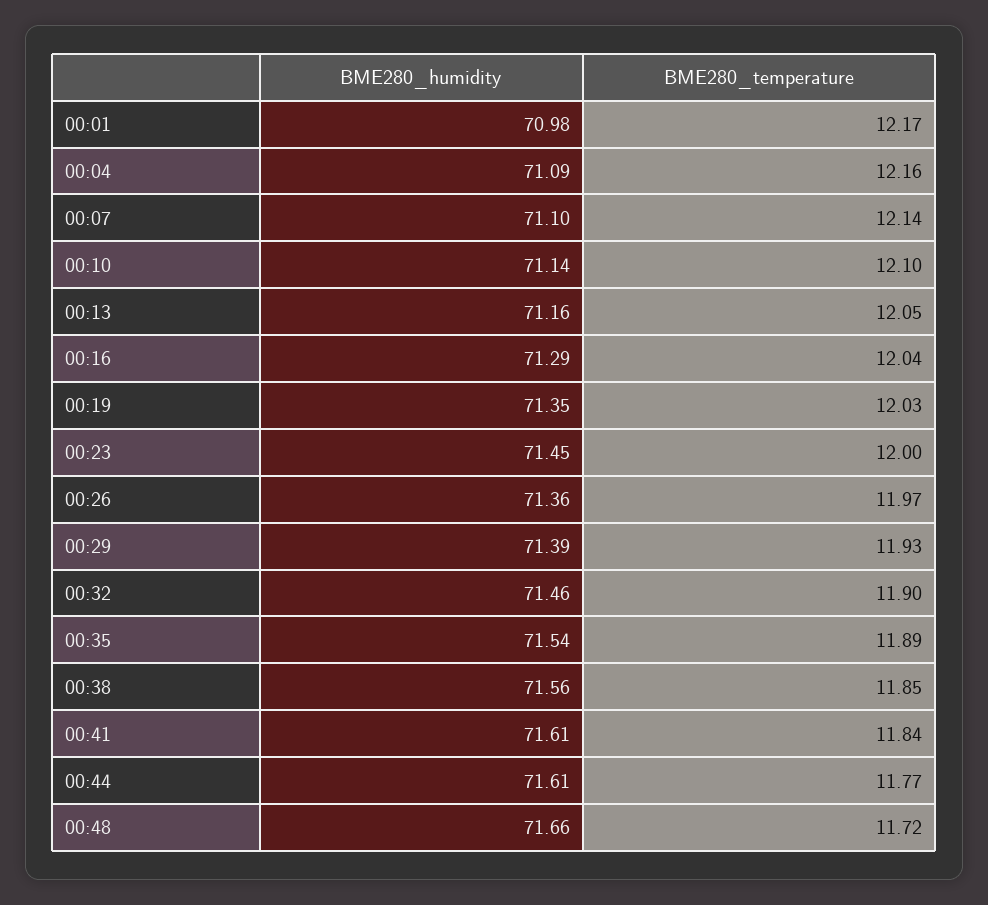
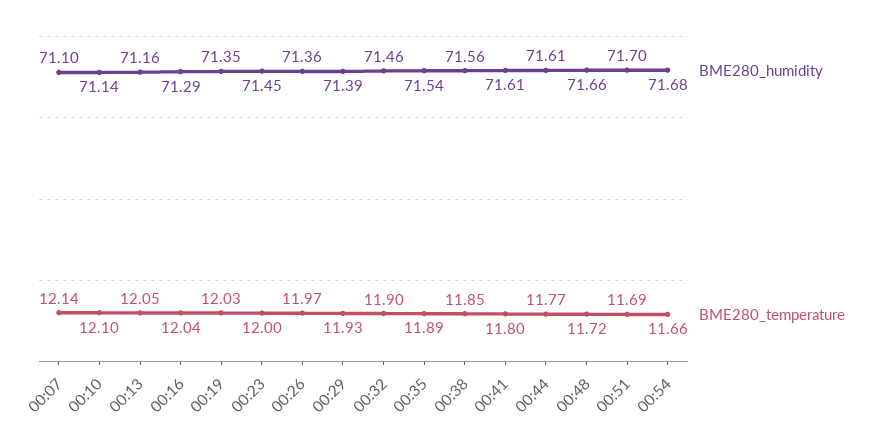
BME280_humidity, 00:01: 70.98 -> none
BME280_temperature, 00:01: 12.17 -> none
BME280_humidity, 00:04: 71.09 -> none
BME280_temperature, 00:04: 12.16 -> none
BME280_temperature, 00:41: 11.84 -> 11.8
BME280_humidity, 00:51: none -> 71.7
BME280_temperature, 00:51: none -> 11.69
BME280_humidity, 00:54: none -> 71.68
BME280_temperature, 00:54: none -> 11.66

